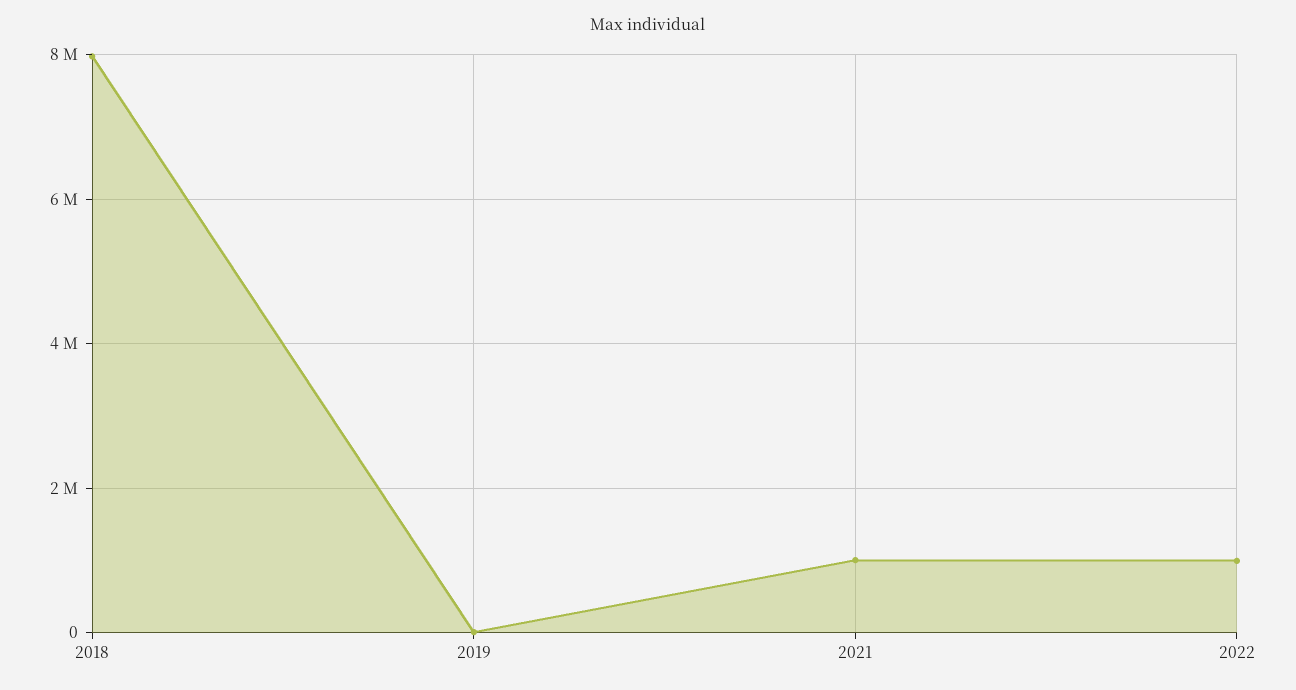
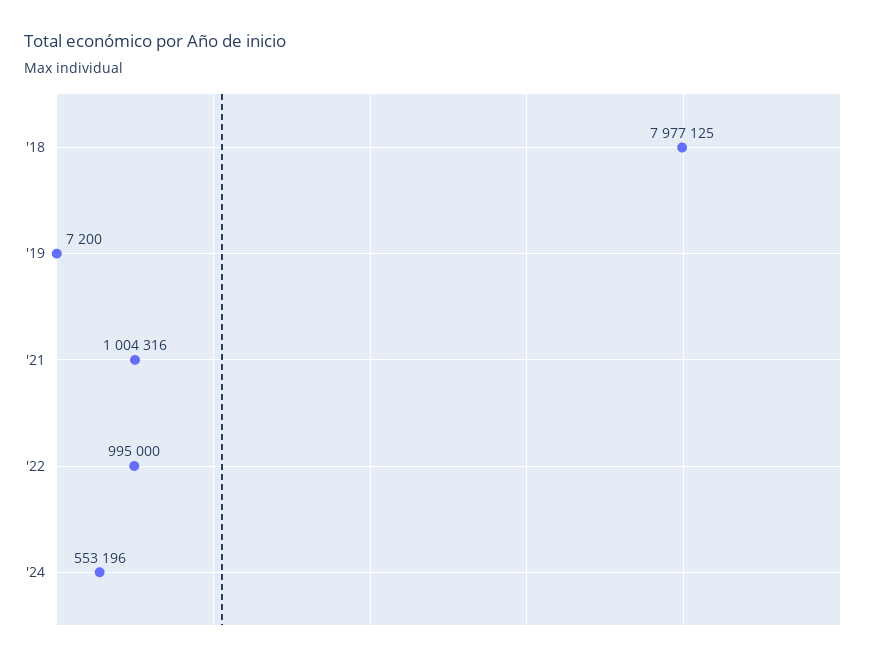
'24: none -> 553196

